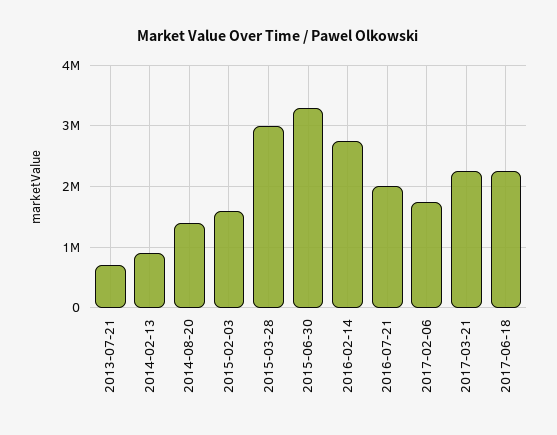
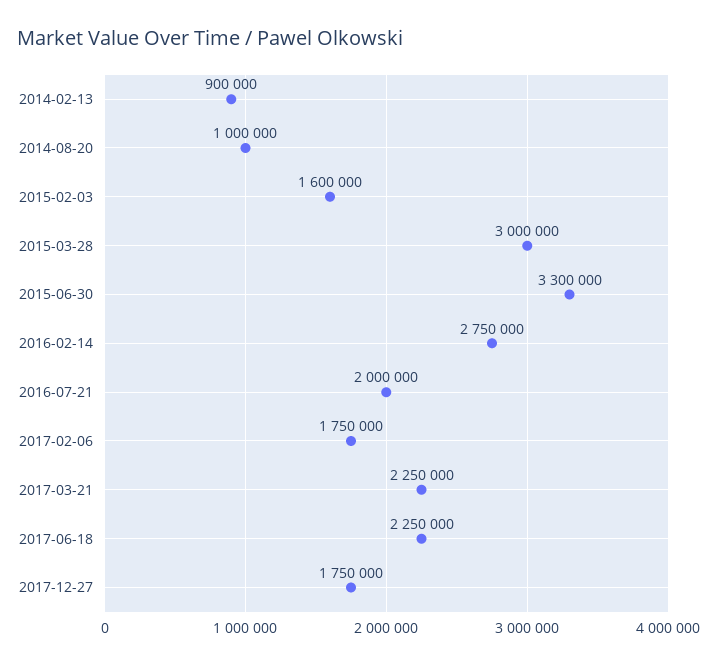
2013-07-21: 700000 -> none
2014-08-20: 1400000 -> 1000000
2017-12-27: none -> 1750000

